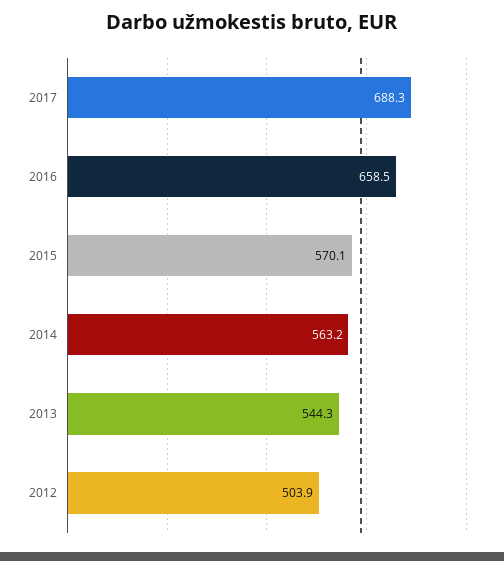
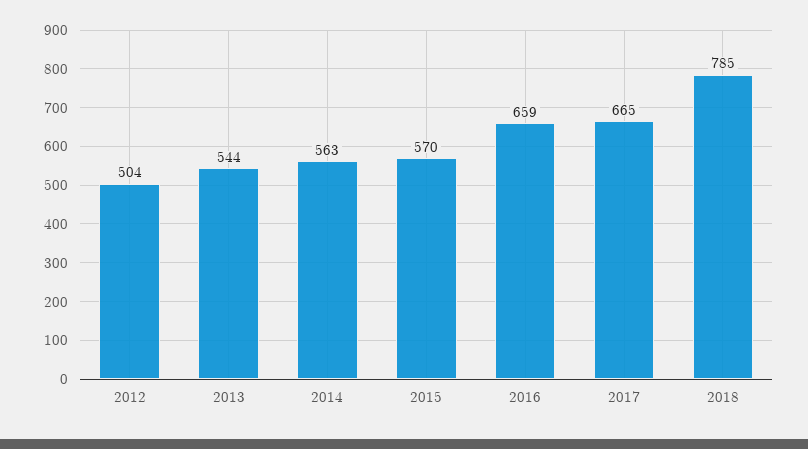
2017: 688.3 -> 665
2018: none -> 785

